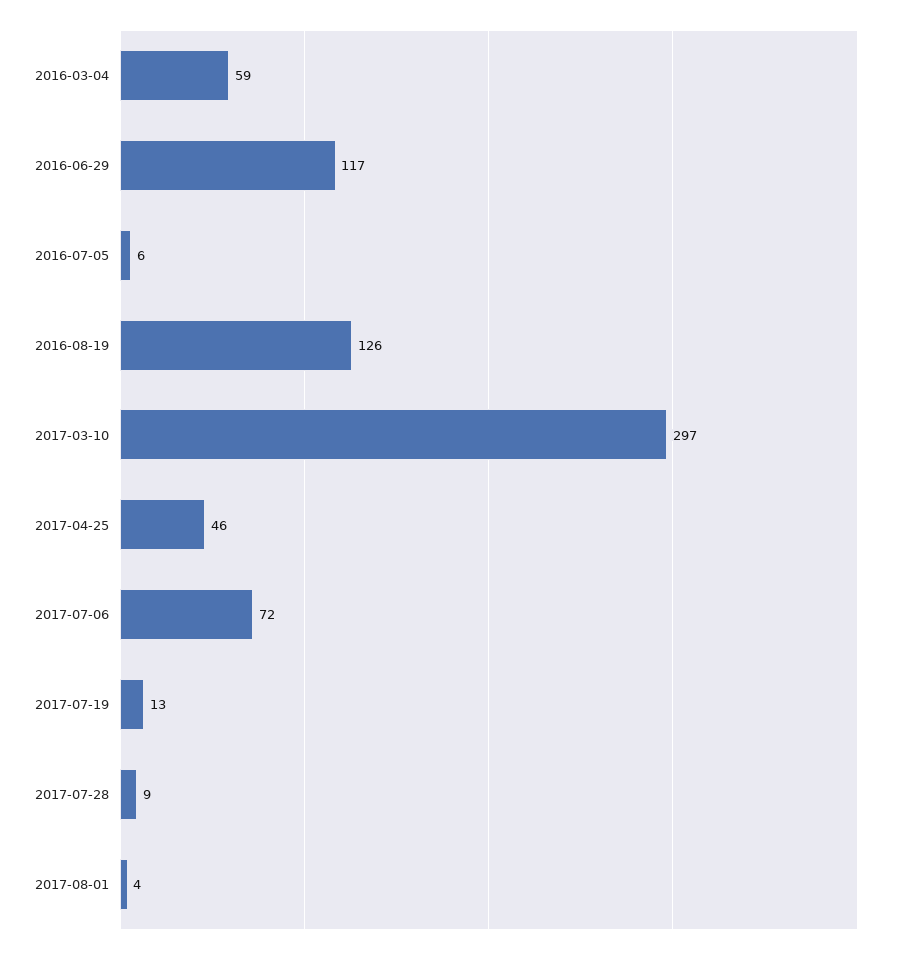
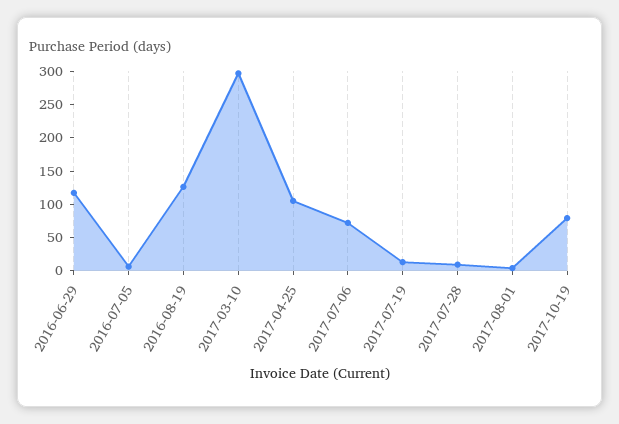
2016-03-04: 59 -> none
2017-04-25: 46 -> 100
2017-10-19: none -> 75

